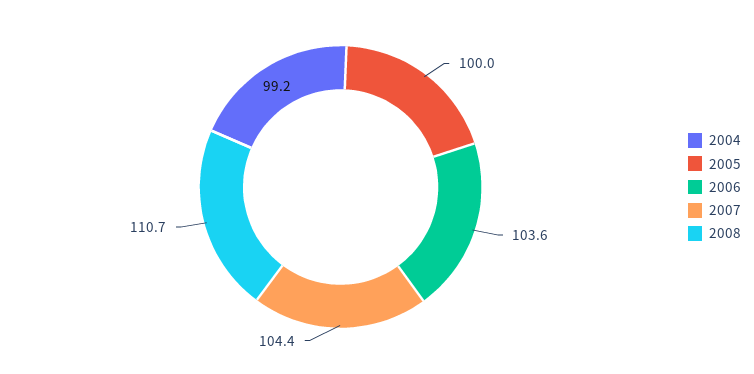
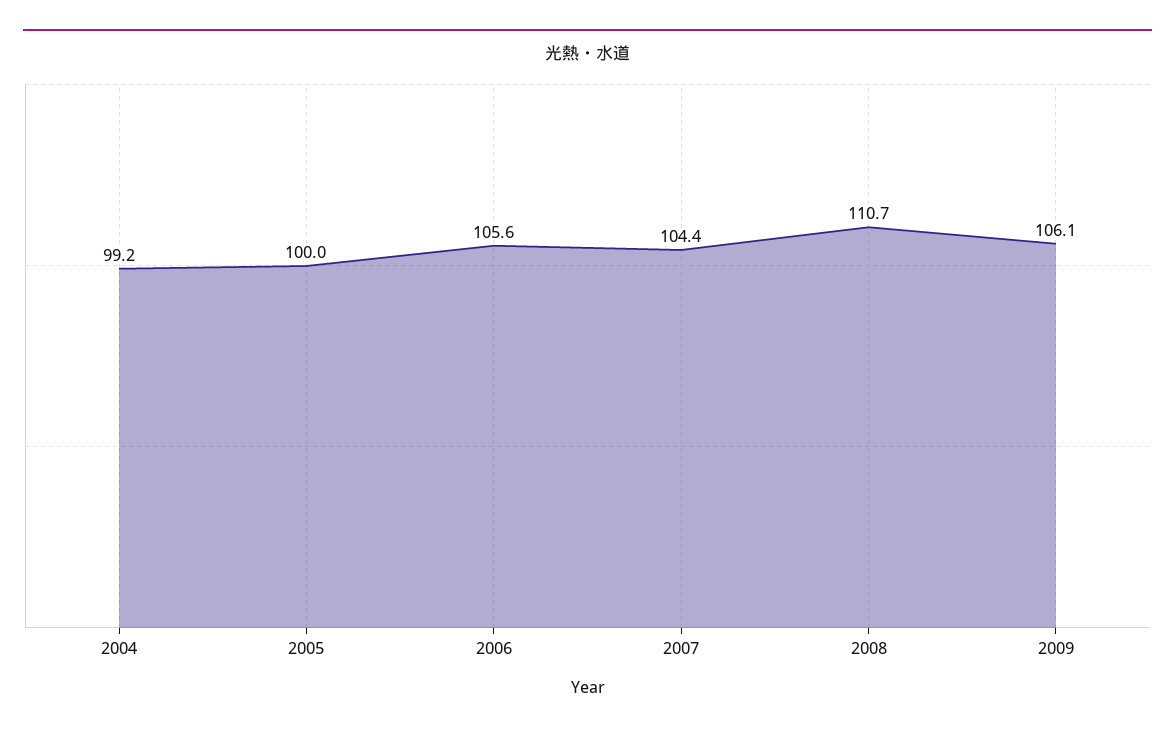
2006: 103.6 -> 105.6
2009: none -> 106.1

